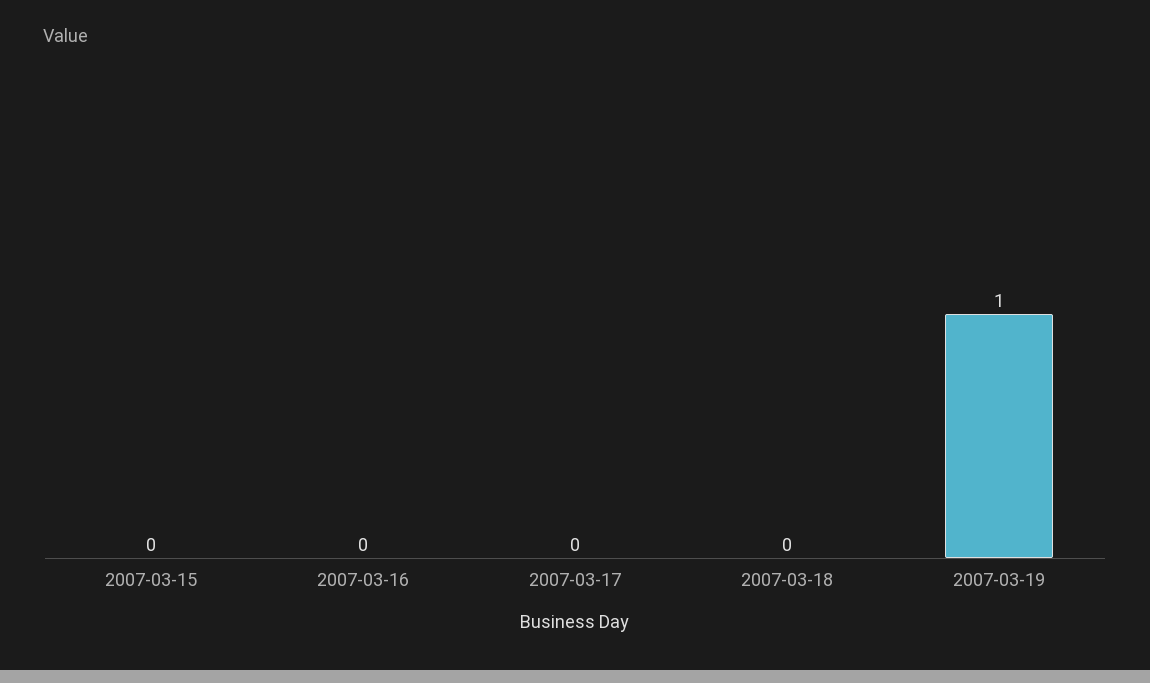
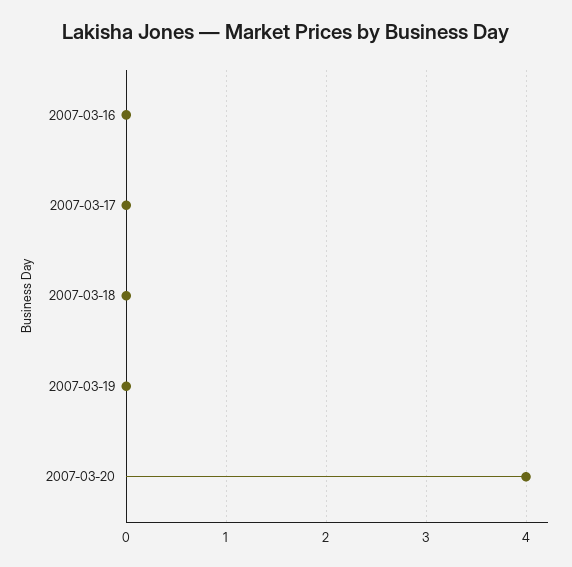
2007-03-15: 0 -> none
2007-03-19: 1 -> 0
2007-03-20: none -> 4

